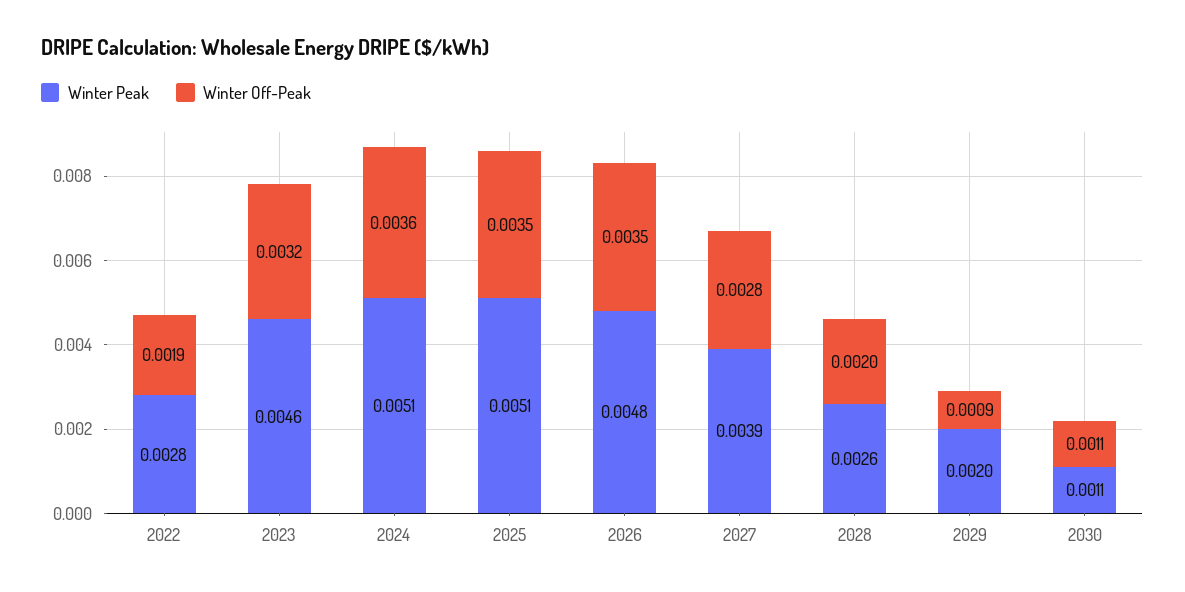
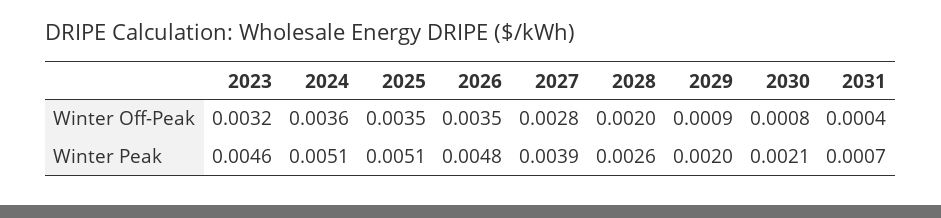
Winter Peak, 2022: 0.0028 -> none
Winter Off-Peak, 2022: 0.0019 -> none
Winter Peak, 2030: 0.0011 -> 0.0021
Winter Off-Peak, 2030: 0.0011 -> 0.0008
Winter Off-Peak, 2031: none -> 0.0004
Winter Peak, 2031: none -> 0.0007

